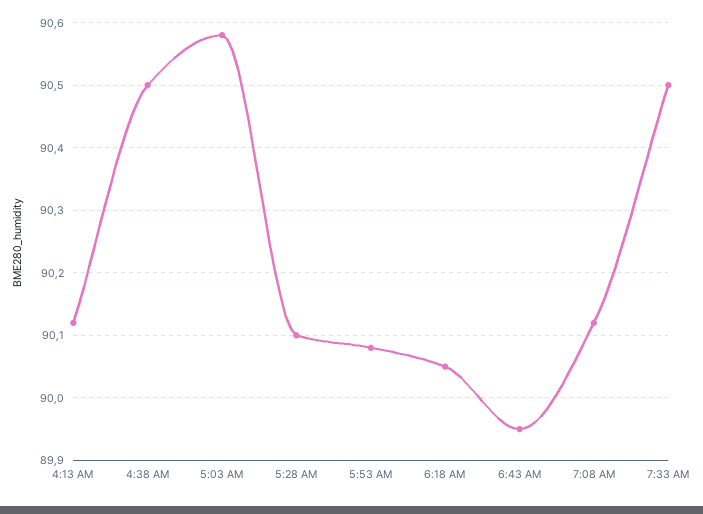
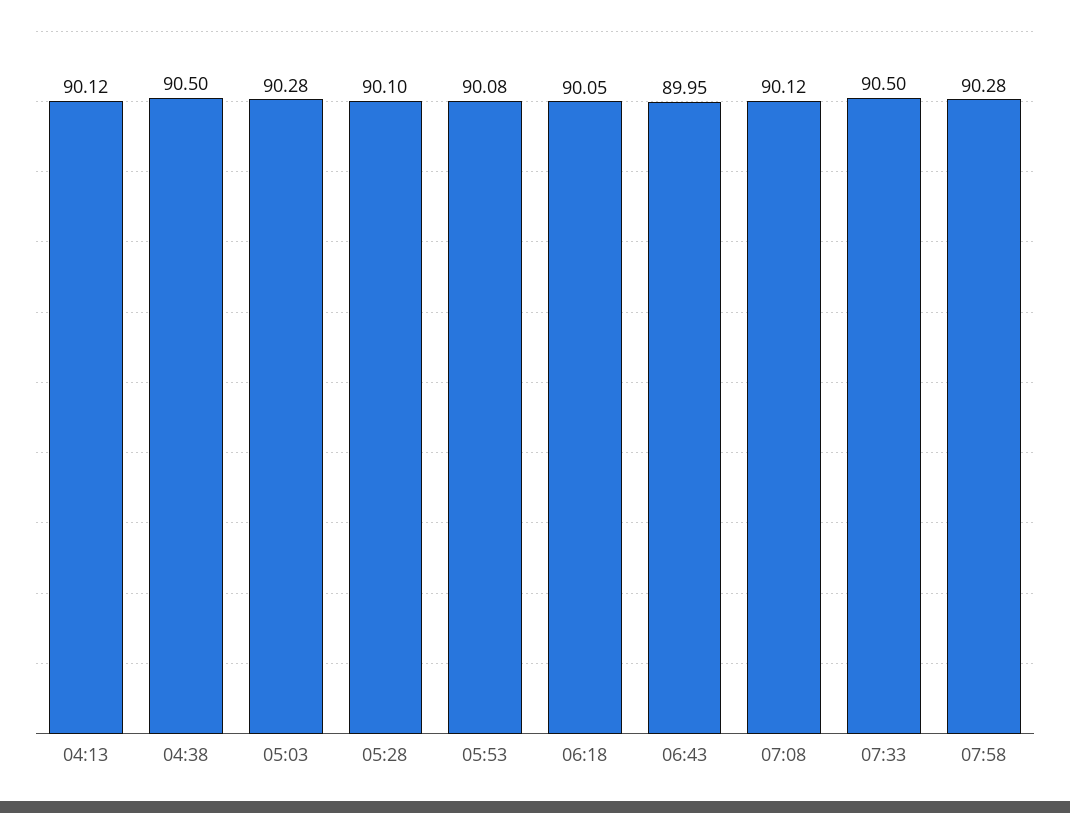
5:03 AM: 90.58 -> 90.28
07:58: none -> 90.28

